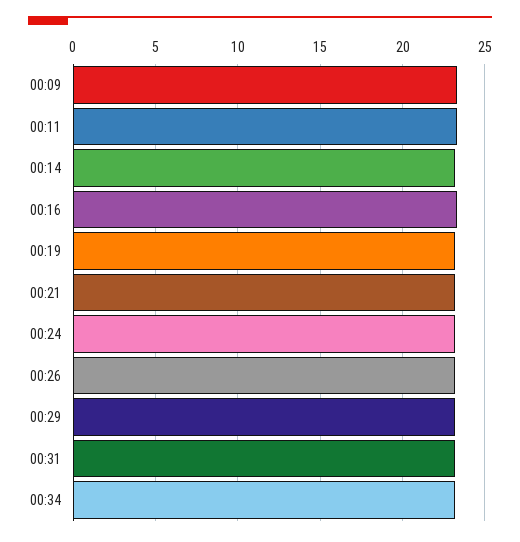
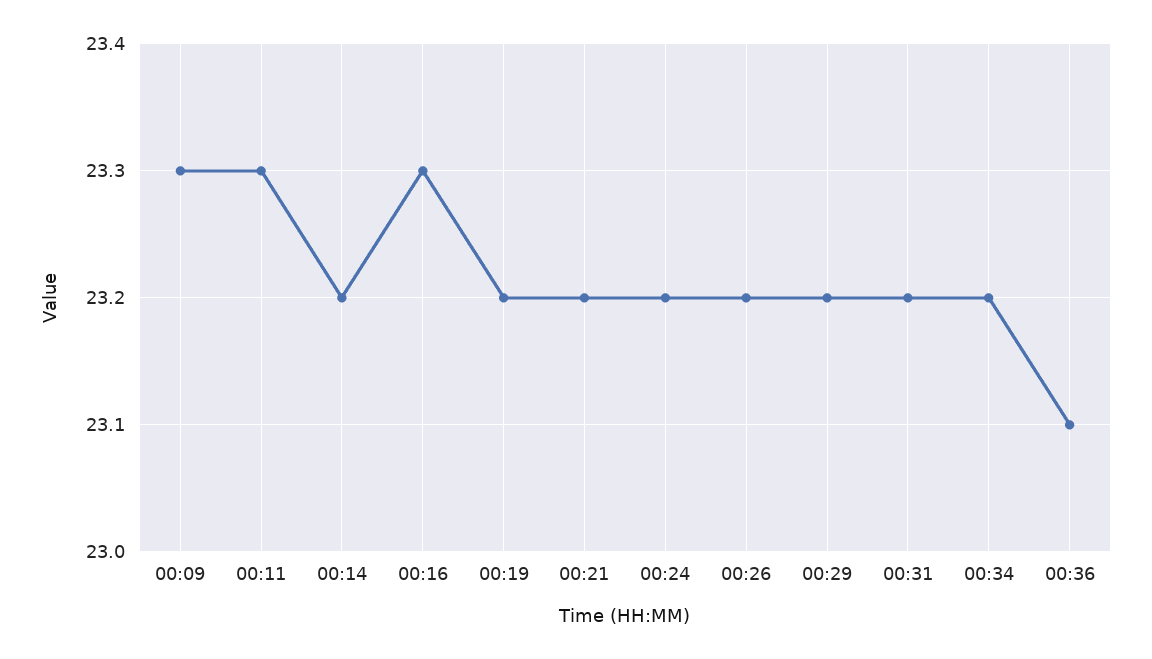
00:36: none -> 23.1

